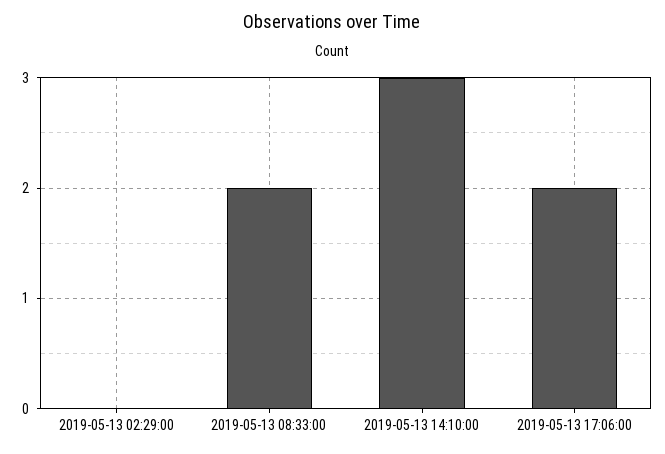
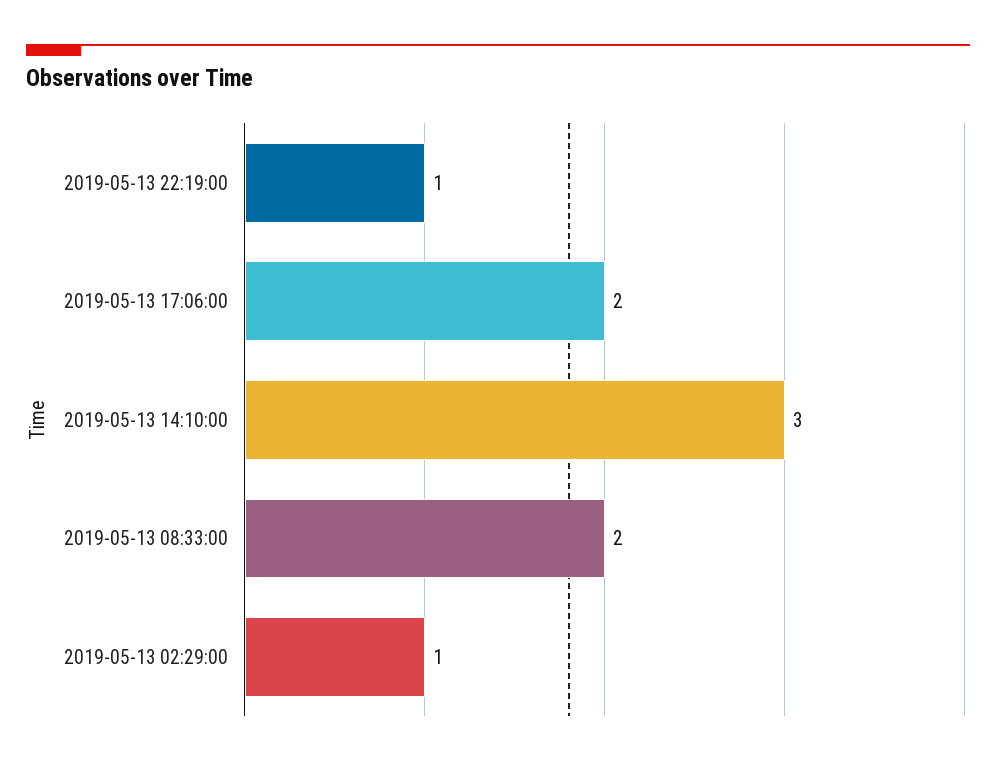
2019-05-13 02:29:00: 0 -> 1
2019-05-13 22:19:00: none -> 1

